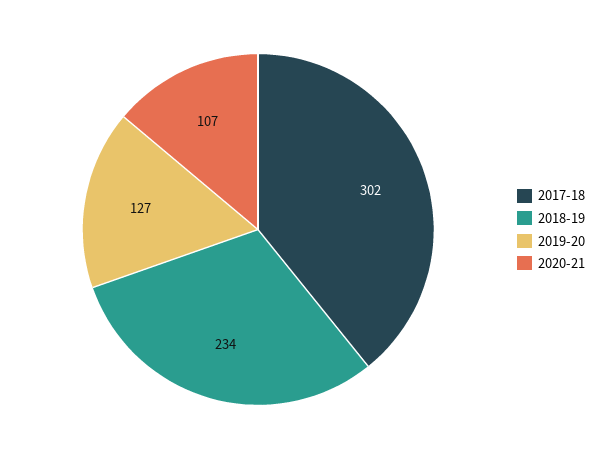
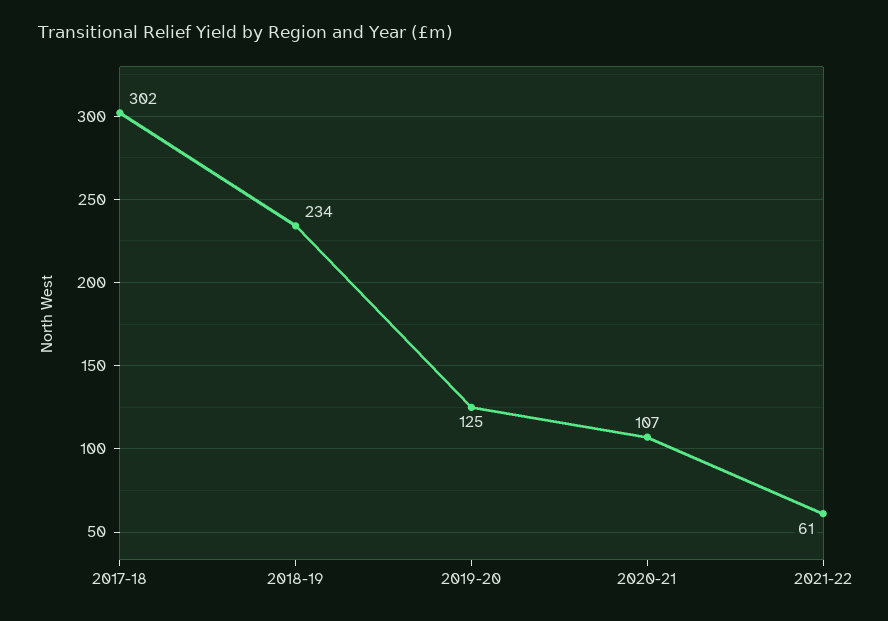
2019-20: 127 -> 125
2021-22: none -> 61

